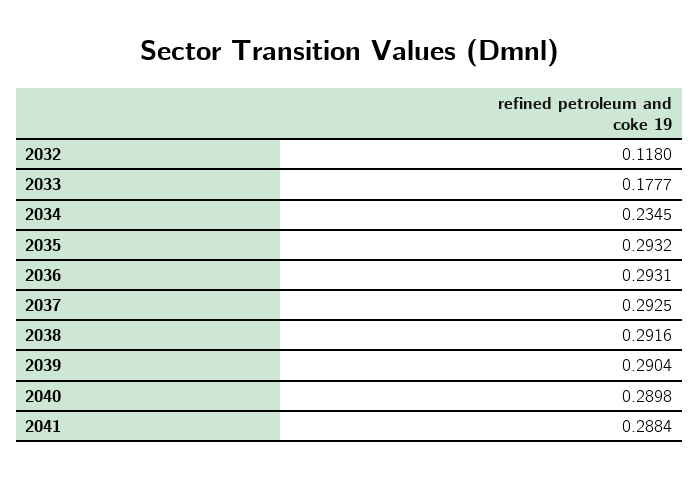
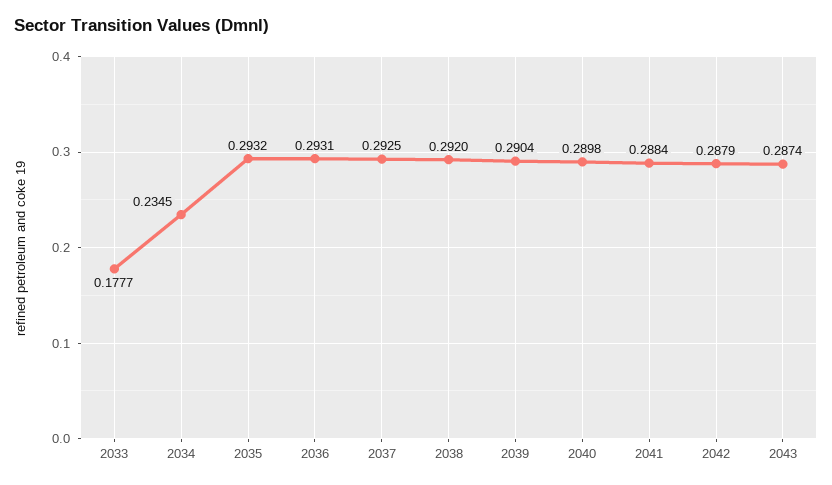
2032: 0.118 -> none
2038: 0.2916 -> 0.292
2042: none -> 0.2879
2043: none -> 0.2874

